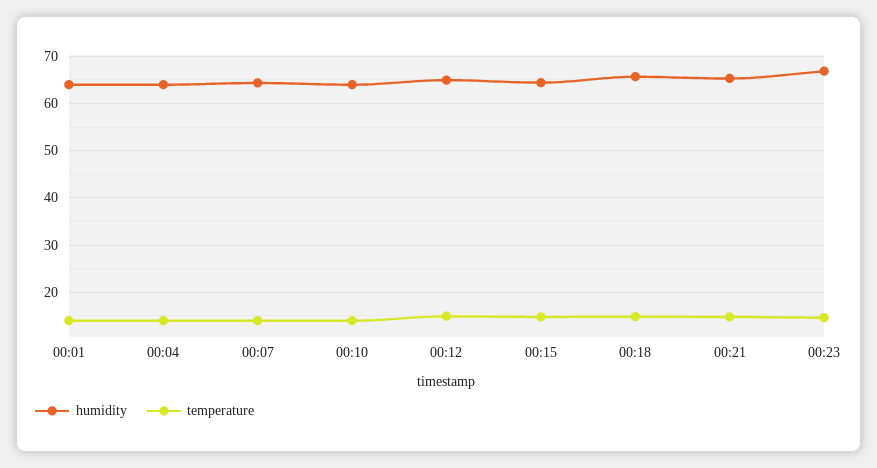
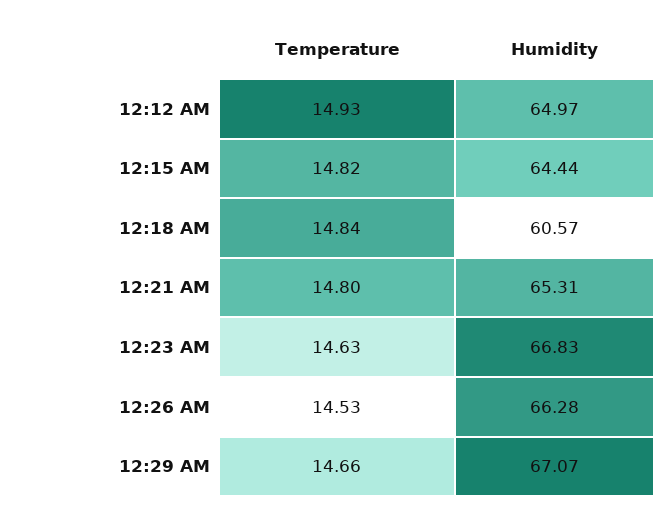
humidity, 00:01: 64 -> none
temperature, 00:01: 14 -> none
humidity, 00:04: 64 -> none
temperature, 00:04: 14 -> none
humidity, 00:07: 64 -> none
temperature, 00:07: 14 -> none
humidity, 00:10: 64 -> none
temperature, 00:10: 14 -> none
humidity, 00:18: 66 -> 60.57
temperature, 12:26 AM: none -> 14.53
humidity, 12:26 AM: none -> 66.28
temperature, 12:29 AM: none -> 14.66
humidity, 12:29 AM: none -> 67.07

